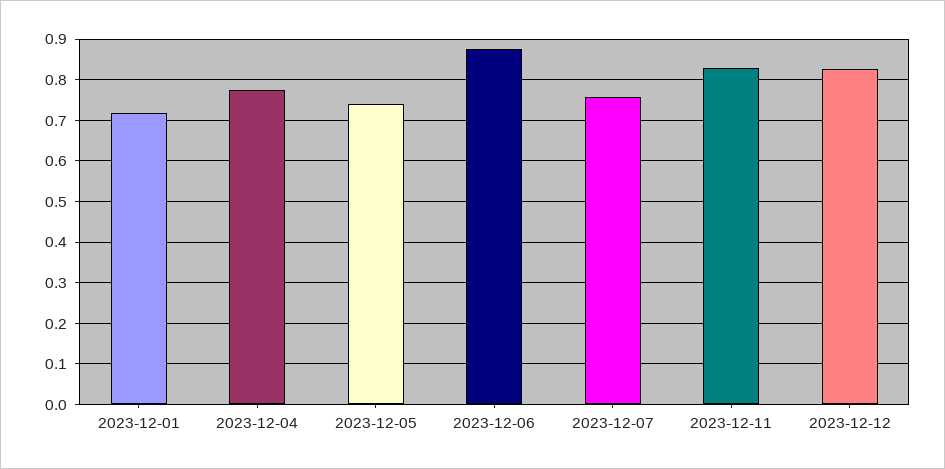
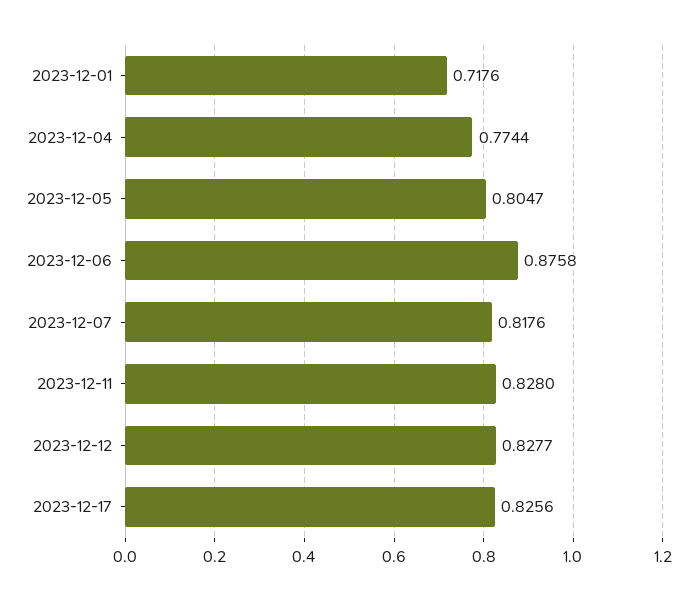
2023-12-05: 0.74 -> 0.8047
2023-12-07: 0.76 -> 0.8176
2023-12-17: none -> 0.8256

